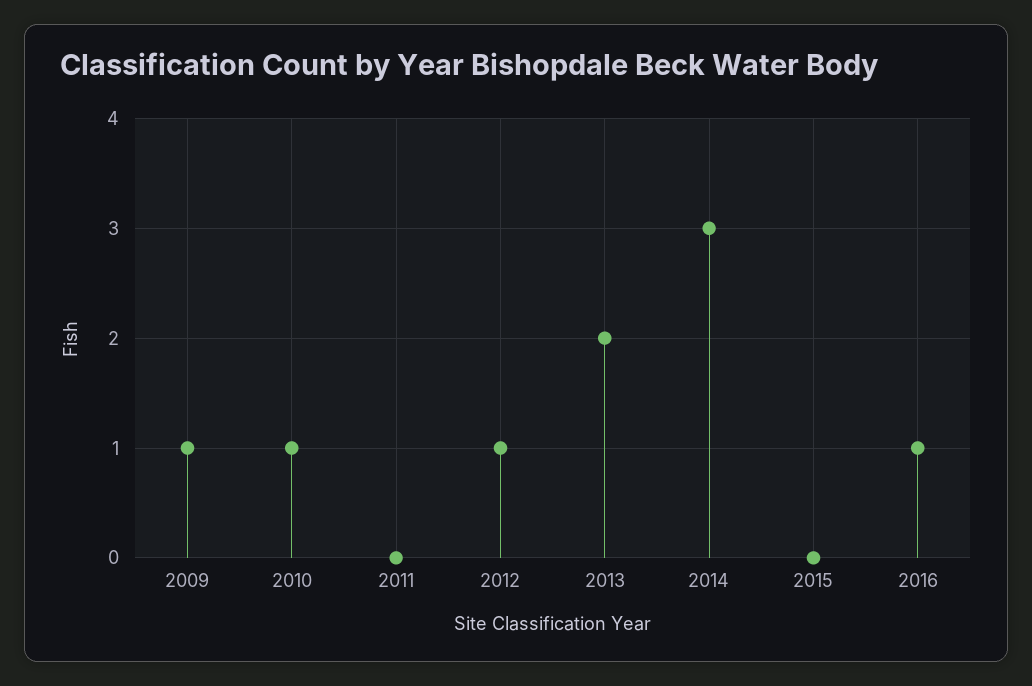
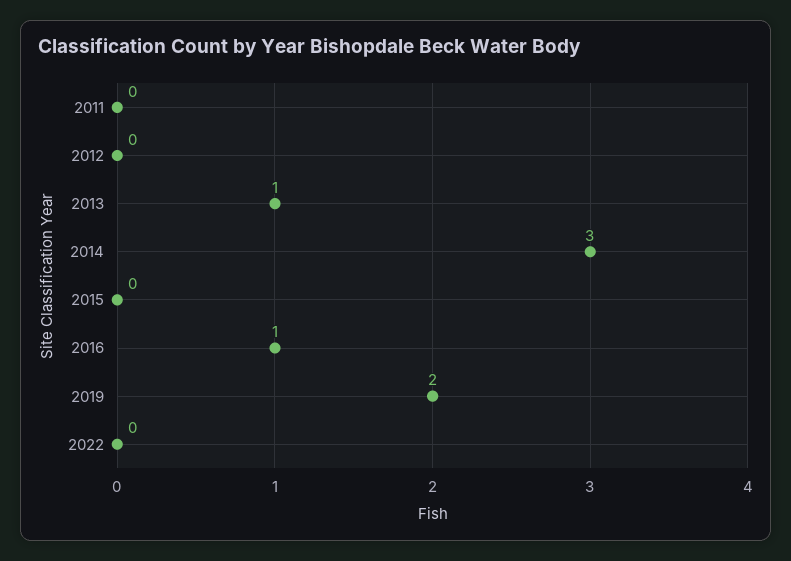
2009: 1 -> none
2010: 1 -> none
2012: 1 -> 0
2013: 2 -> 1
2019: none -> 2
2022: none -> 0

